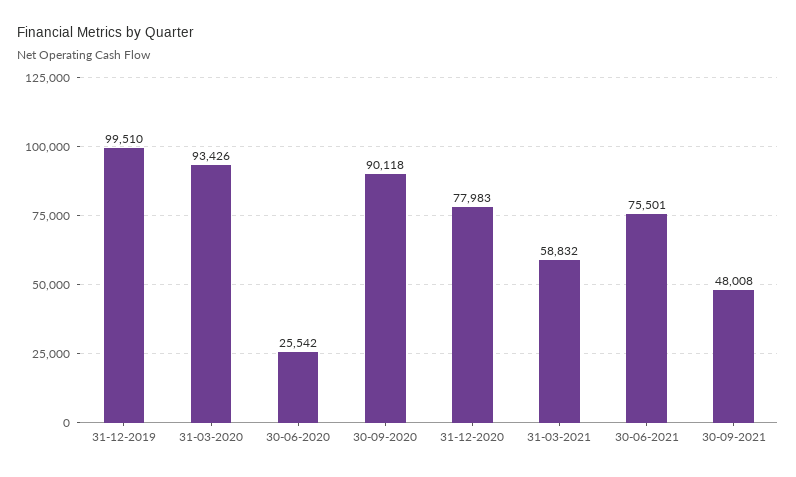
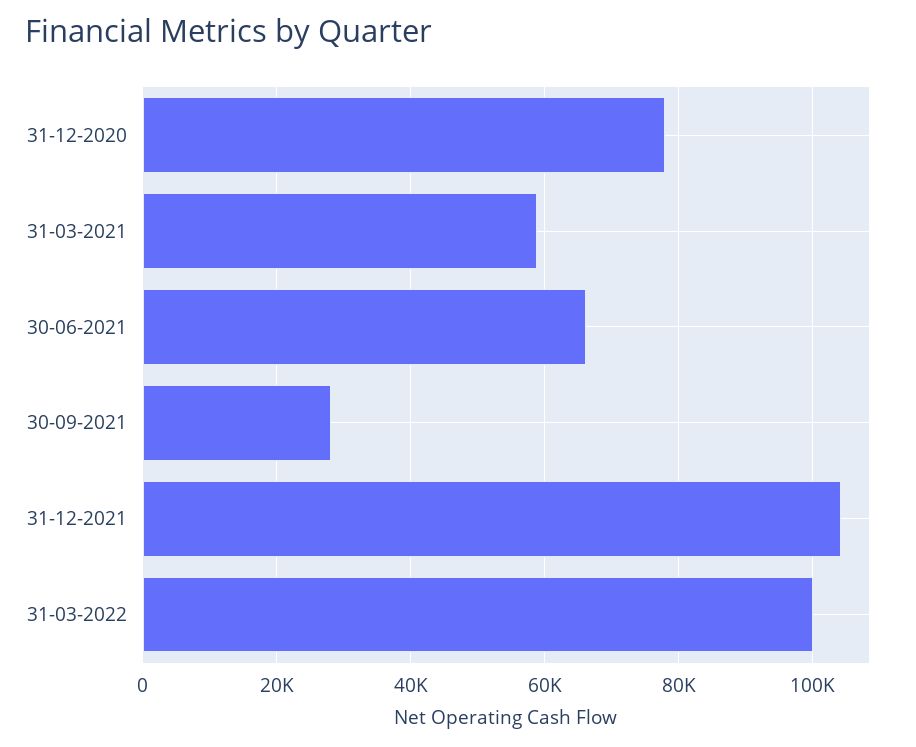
31-12-2019: 99510 -> none
31-03-2020: 93426 -> none
30-06-2020: 25542 -> none
30-09-2020: 90118 -> none
30-06-2021: 75501 -> 66000
30-09-2021: 48008 -> 28000
31-12-2021: none -> 104000
31-03-2022: none -> 100000

